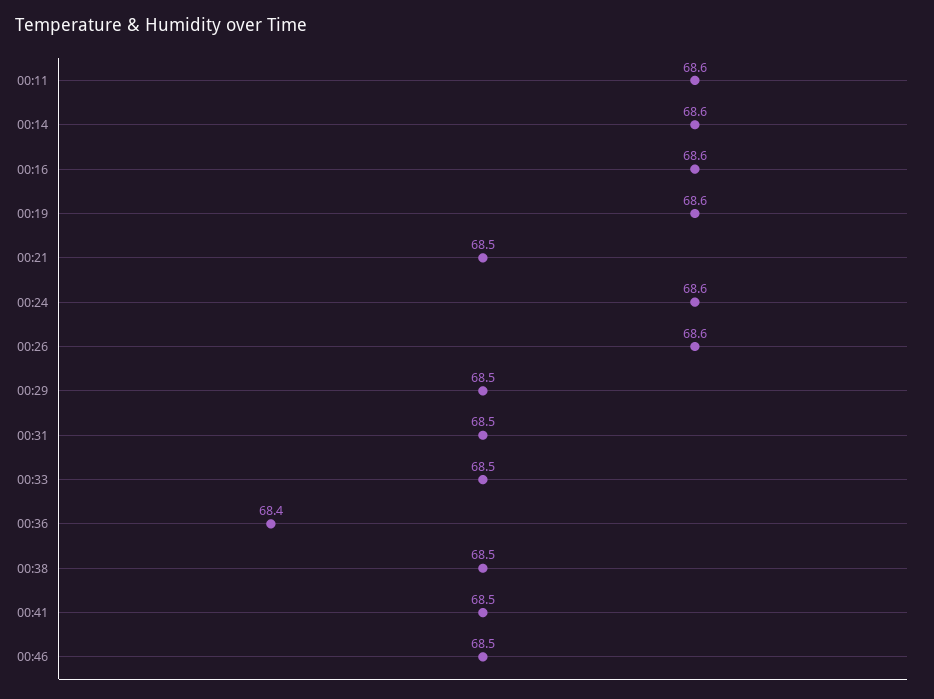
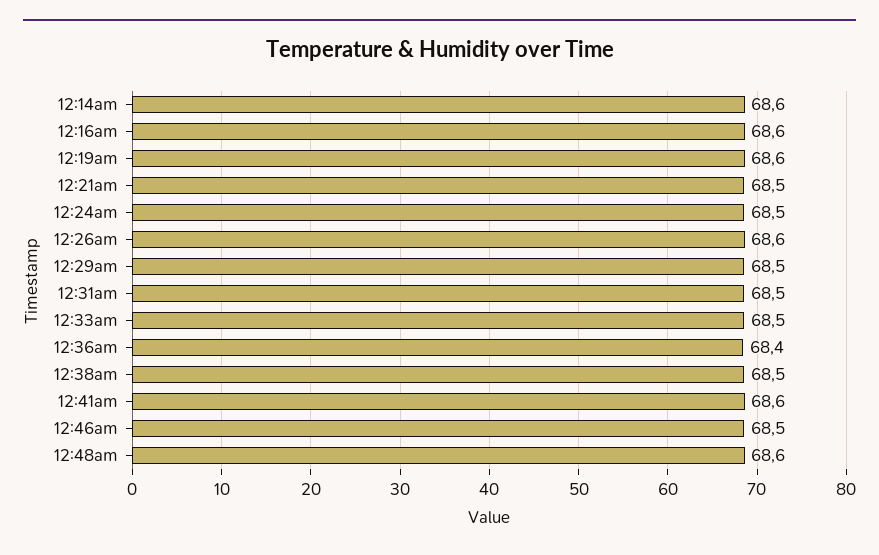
00:11: 68.6 -> none
00:24: 68.6 -> 68.5
00:41: 68.5 -> 68.6
12:48am: none -> 68.6

